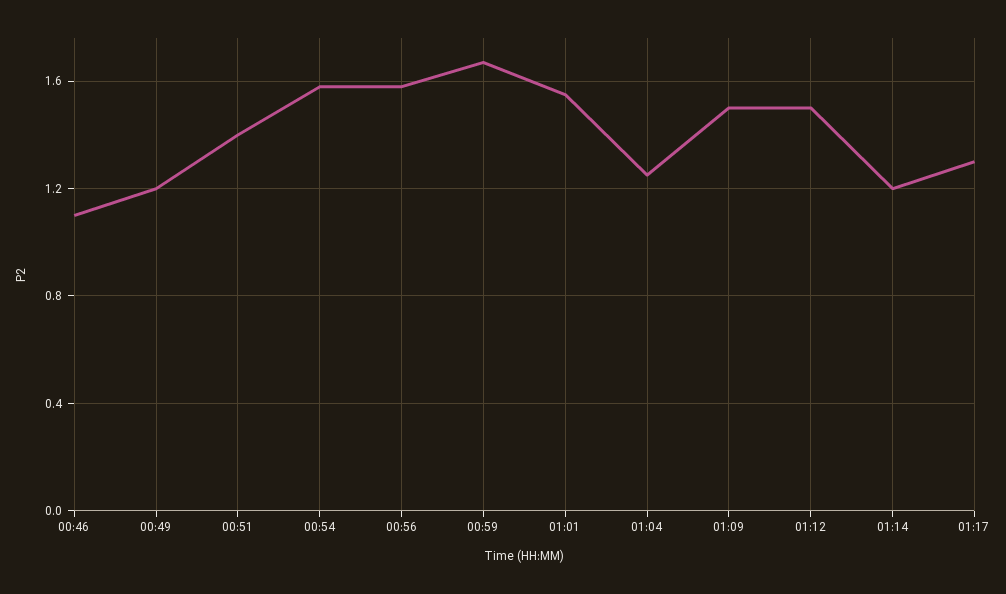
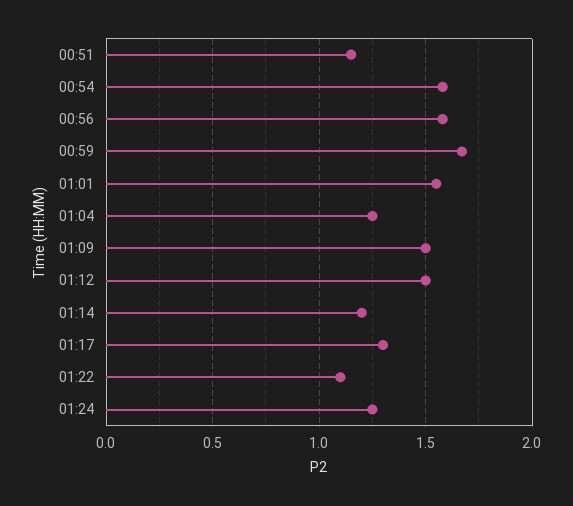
00:46: 1.1 -> none
00:49: 1.2 -> none
00:51: 1.4 -> 1.15
01:22: none -> 1.1
01:24: none -> 1.25

